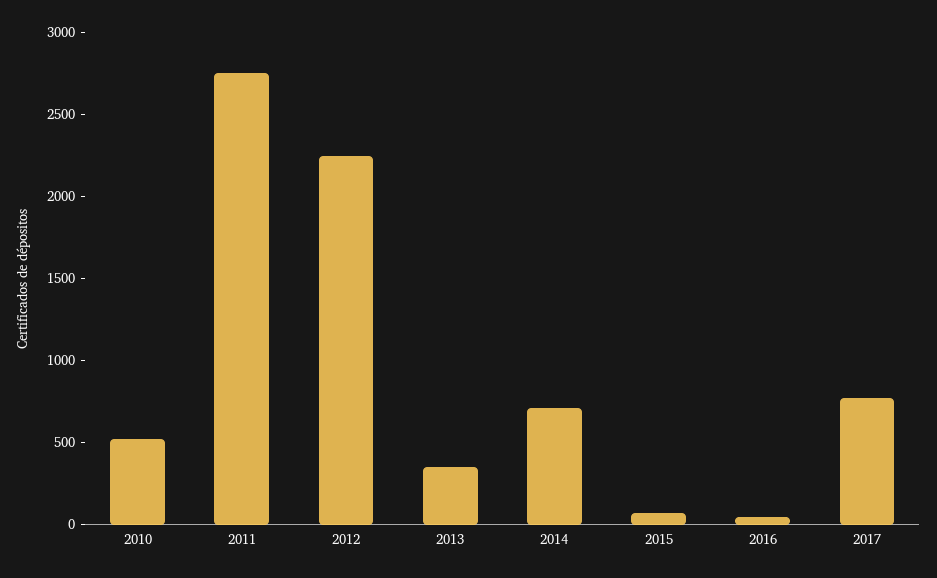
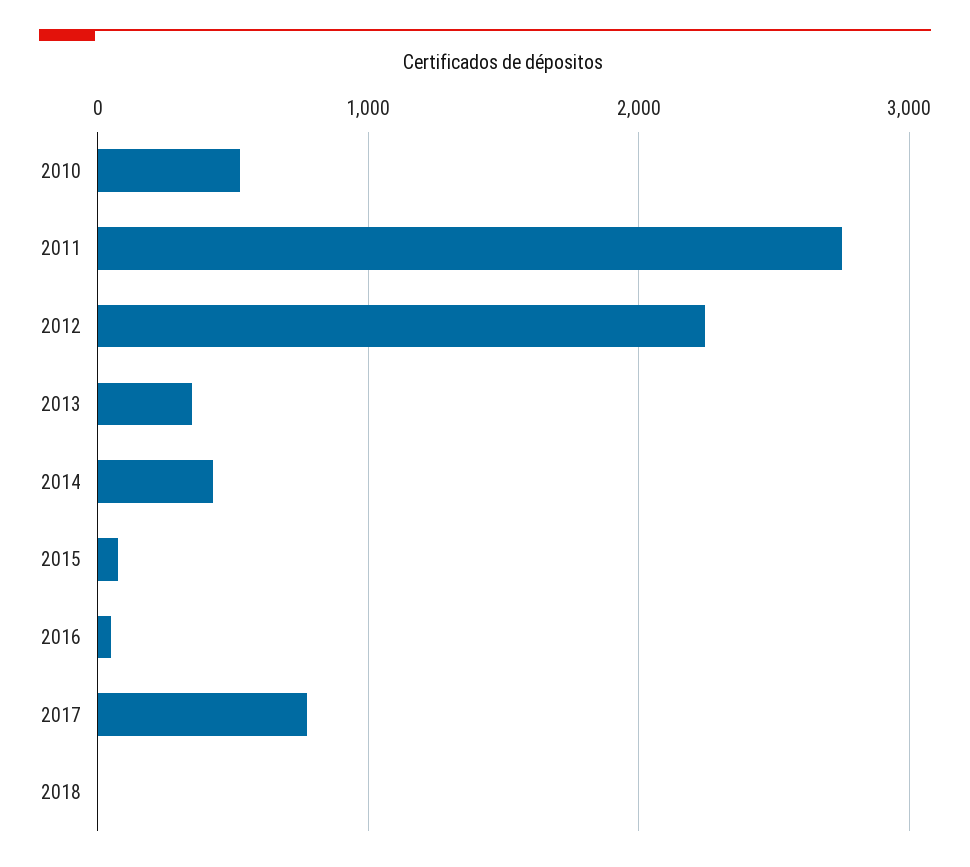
2014: 700 -> 400
2018: none -> 0

